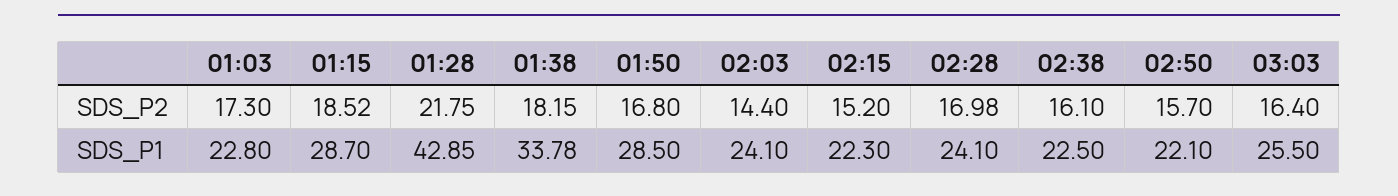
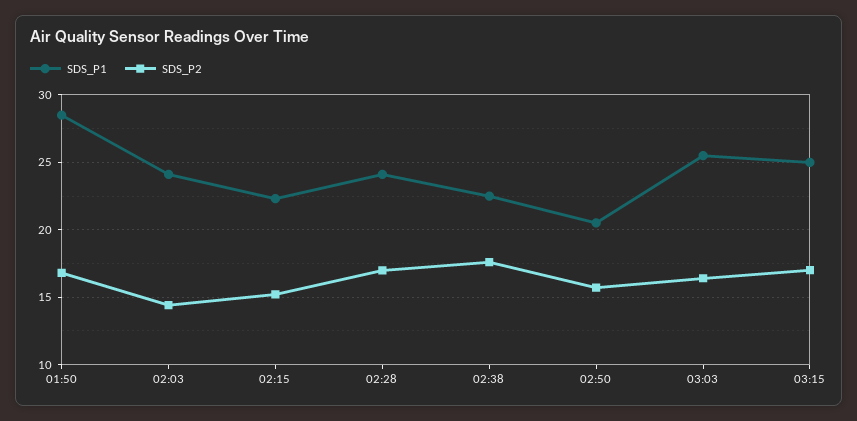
SDS_P2, 01:03: 17.3 -> none
SDS_P2, 01:15: 18.52 -> none
SDS_P2, 01:28: 21.75 -> none
SDS_P2, 01:38: 18.15 -> none
SDS_P2, 02:38: 16.1 -> 17.5
SDS_P1, 01:03: 22.8 -> none
SDS_P1, 01:15: 28.7 -> none
SDS_P1, 01:28: 42.85 -> none
SDS_P1, 01:38: 33.78 -> none
SDS_P1, 02:50: 22.1 -> 20.5
SDS_P1, 03:15: none -> 25
SDS_P2, 03:15: none -> 17

